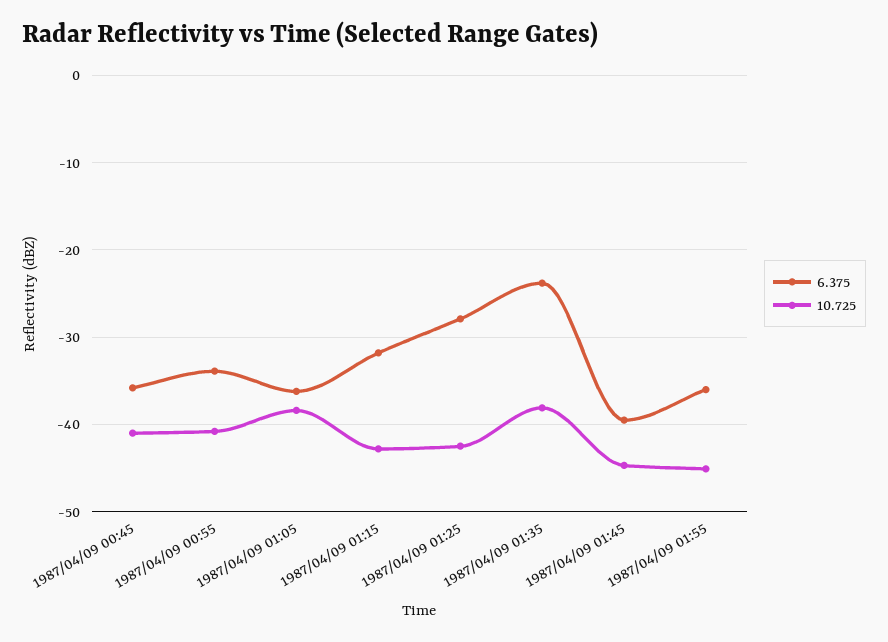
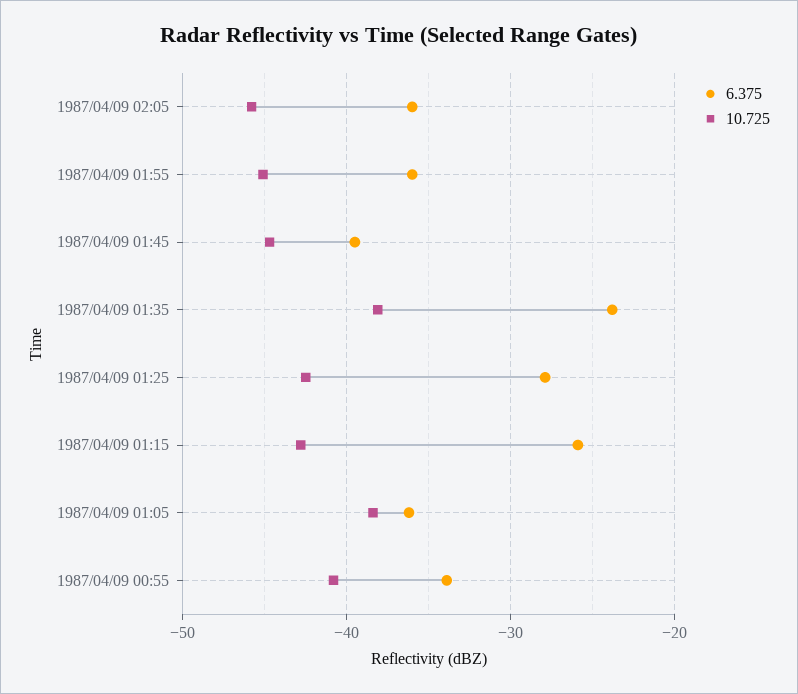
6.375, 1987/04/09 00:45: -36 -> none
10.725, 1987/04/09 00:45: -41 -> none
6.375, 1987/04/09 01:15: -32 -> -26
6.375, 1987/04/09 02:05: none -> -36
10.725, 1987/04/09 02:05: none -> -46

